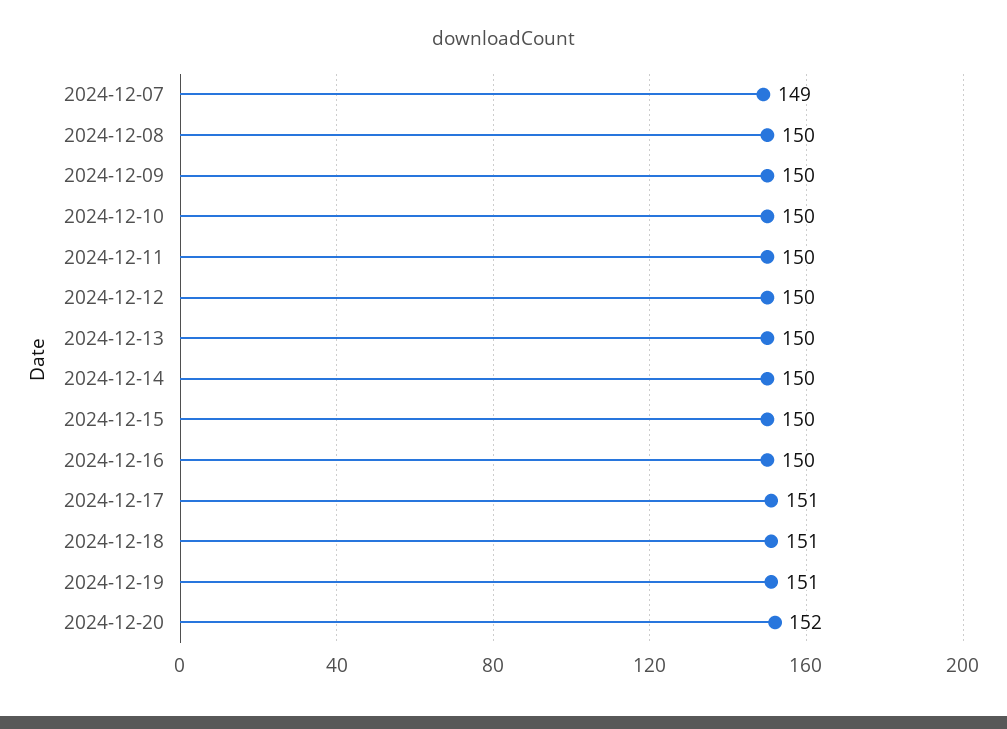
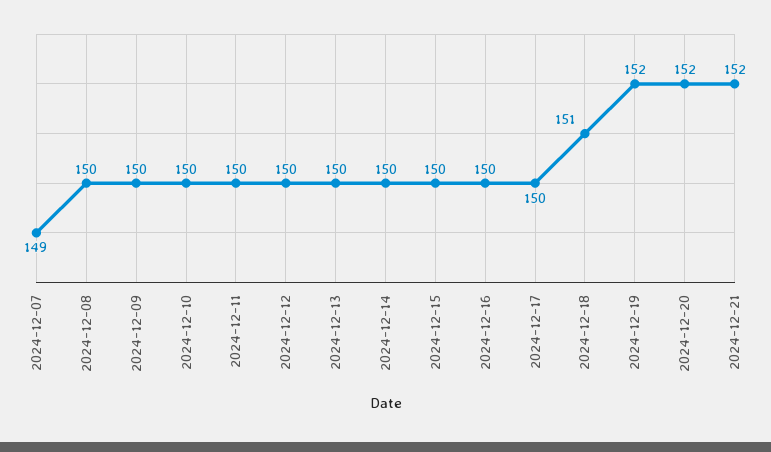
2024-12-17: 151 -> 150
2024-12-19: 151 -> 152
2024-12-21: none -> 152

